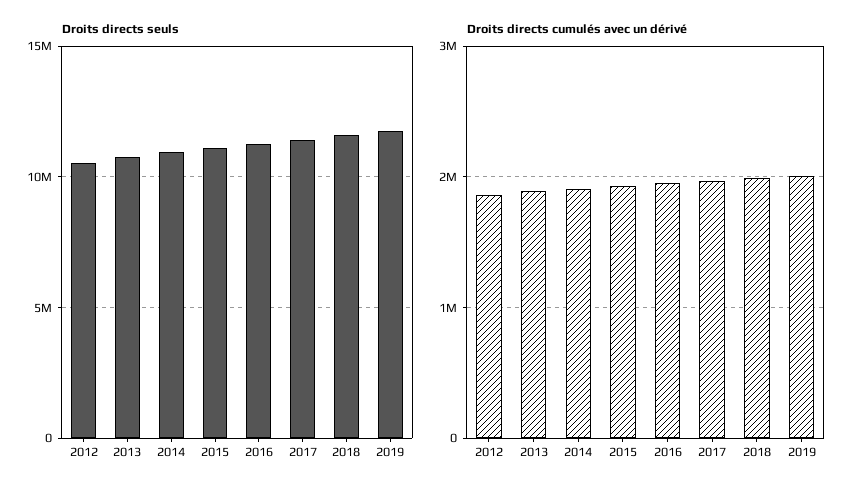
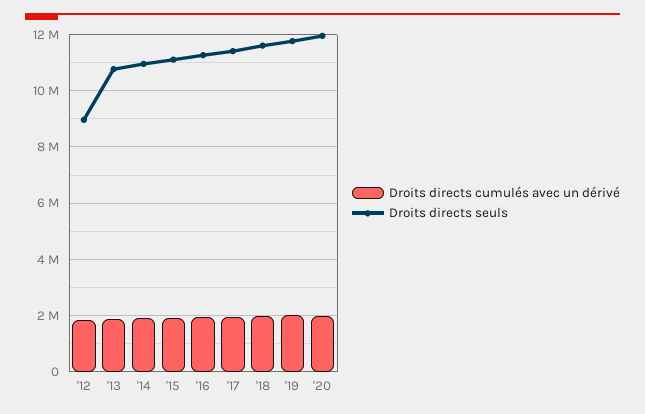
Droits directs seuls, 2012: 10500000 -> 9000000
Droits directs cumulés avec un dérivé, '20: none -> 2000000
Droits directs seuls, '20: none -> 12000000

